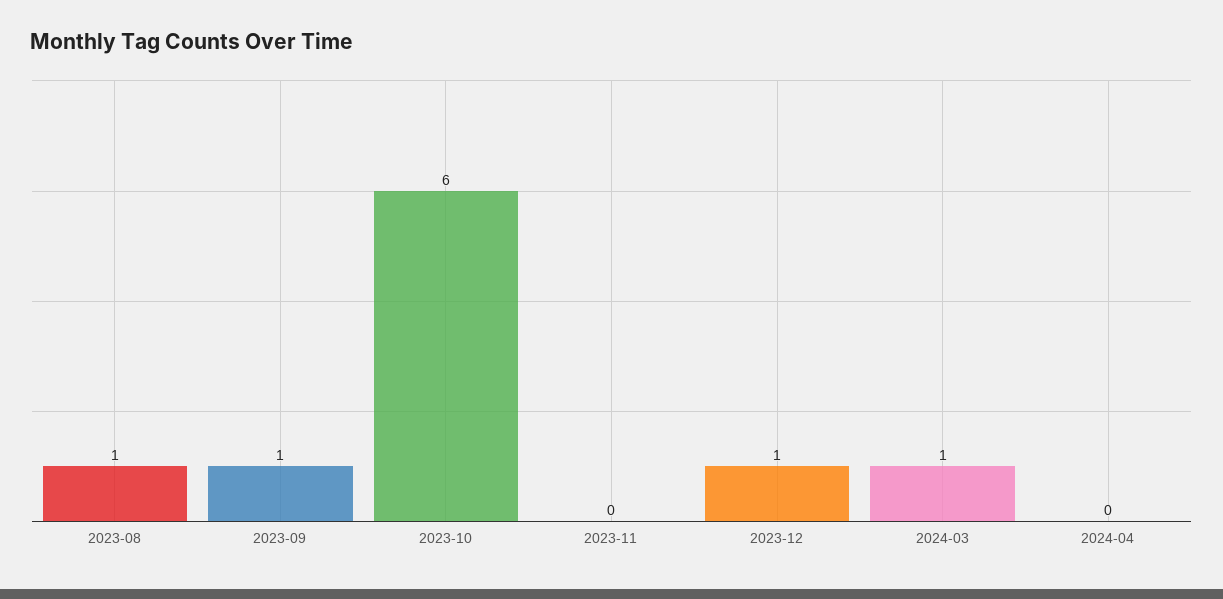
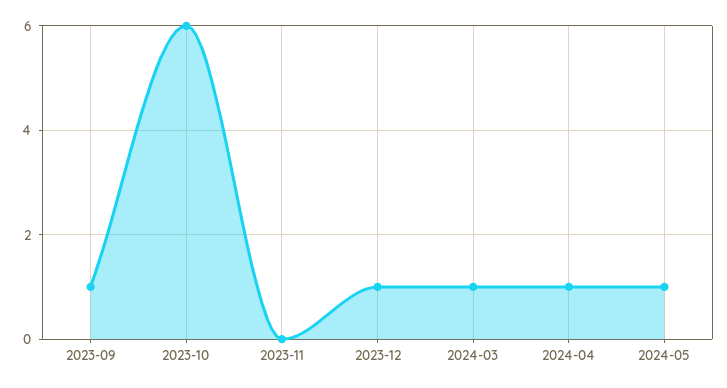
2023-08: 1 -> none
2024-04: 0 -> 1
2024-05: none -> 1

